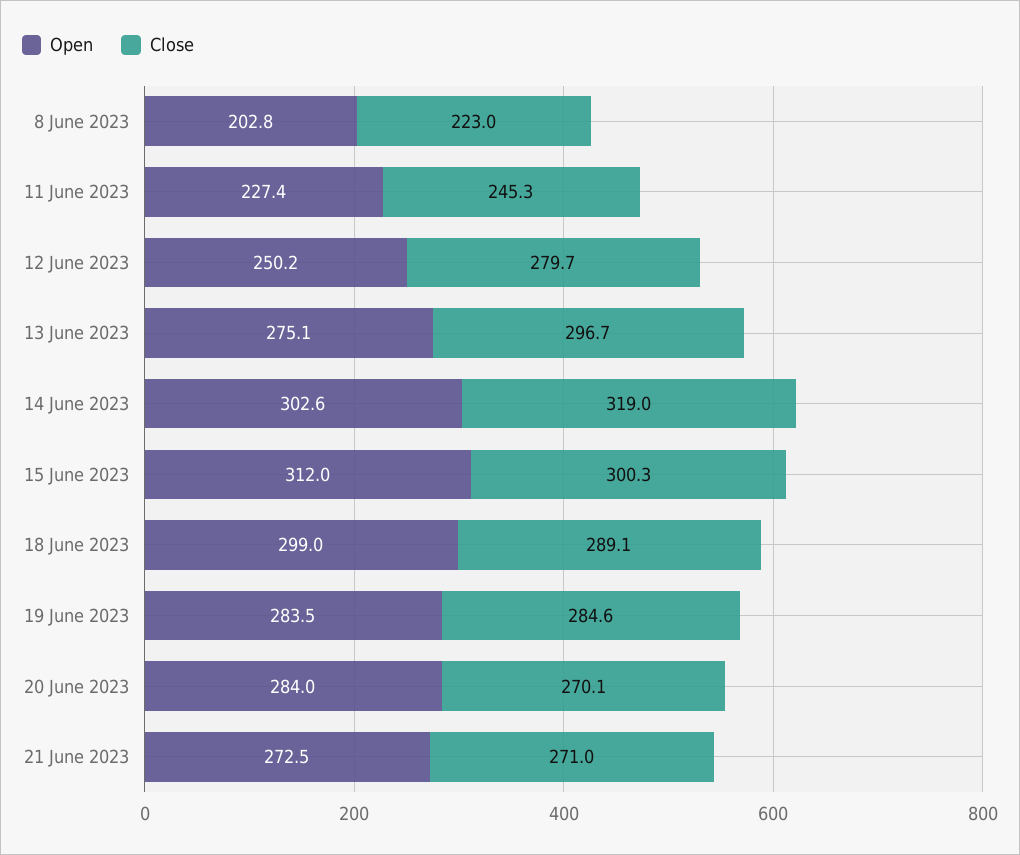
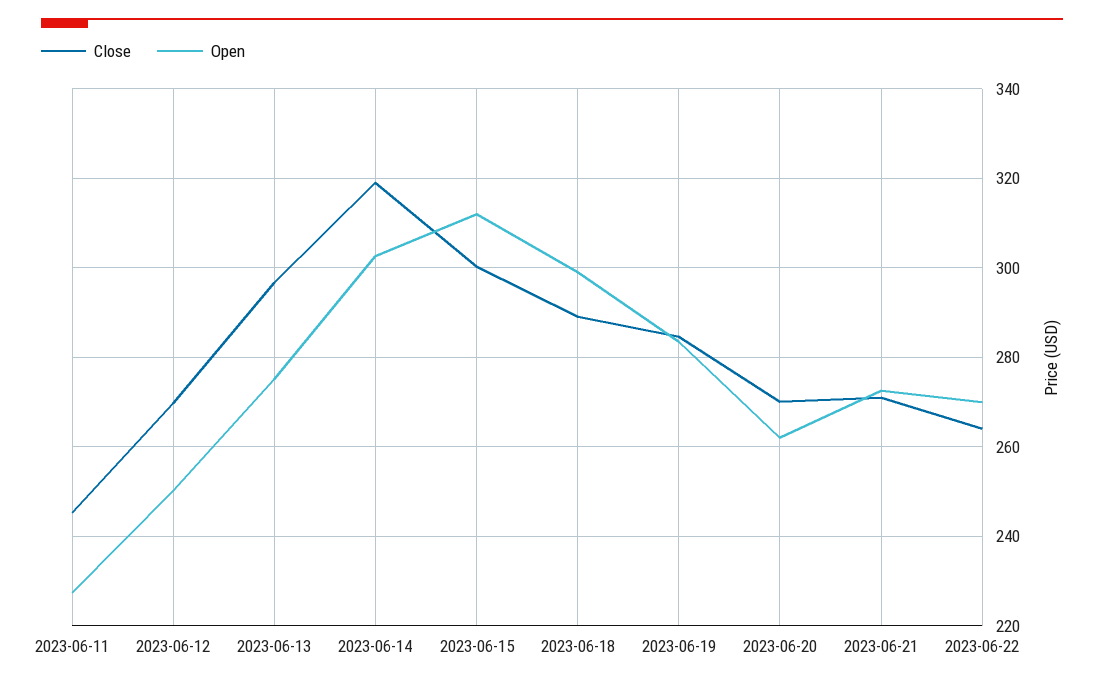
Open, 8 June 2023: 202.8 -> none
Close, 8 June 2023: 223 -> none
Close, 12 June 2023: 279.7 -> 270
Open, 20 June 2023: 284 -> 262
Close, 2023-06-22: none -> 264
Open, 2023-06-22: none -> 270

